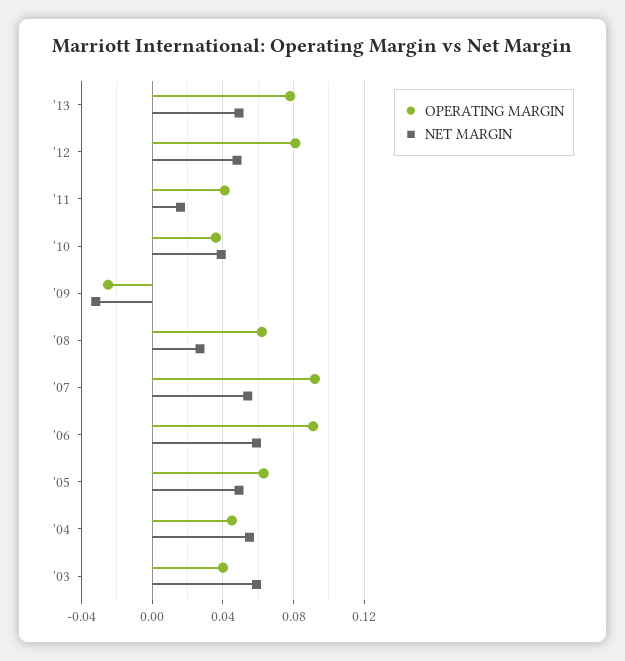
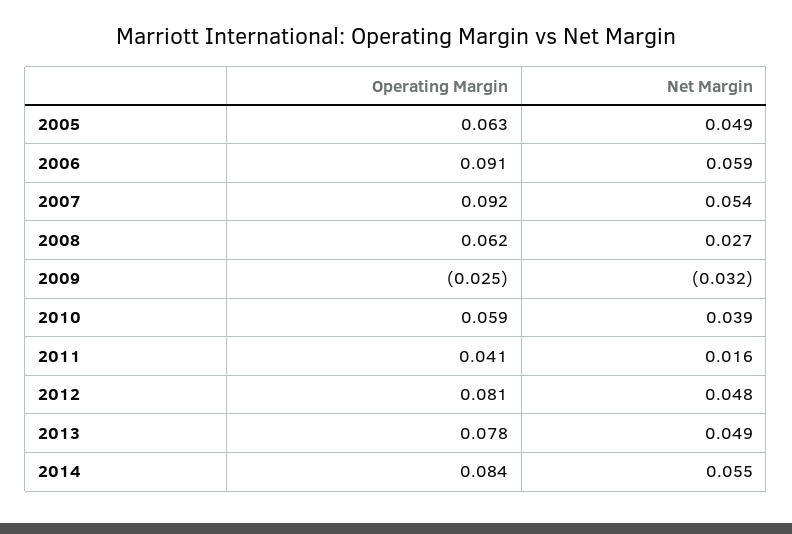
OPERATING MARGIN, '10: 0.035 -> 0.059
OPERATING MARGIN, '04: 0.045 -> none
NET MARGIN, '04: 0.055 -> none
OPERATING MARGIN, '03: 0.04 -> none
NET MARGIN, '03: 0.06 -> none
OPERATING MARGIN, 2014: none -> 0.084
NET MARGIN, 2014: none -> 0.055

